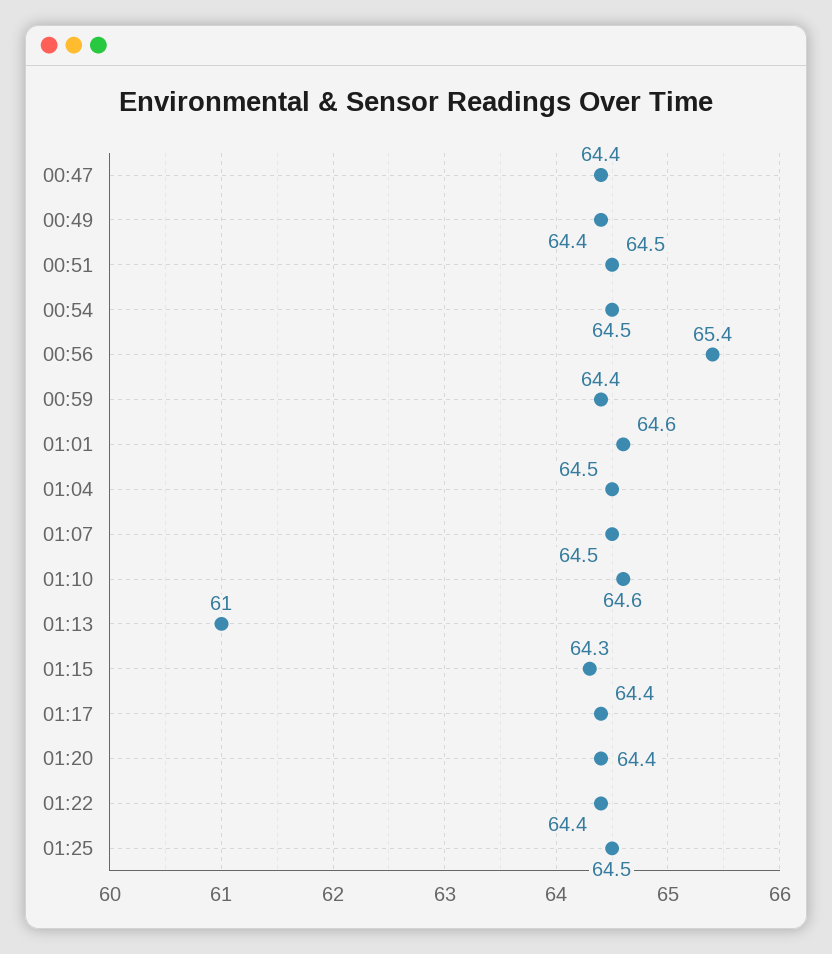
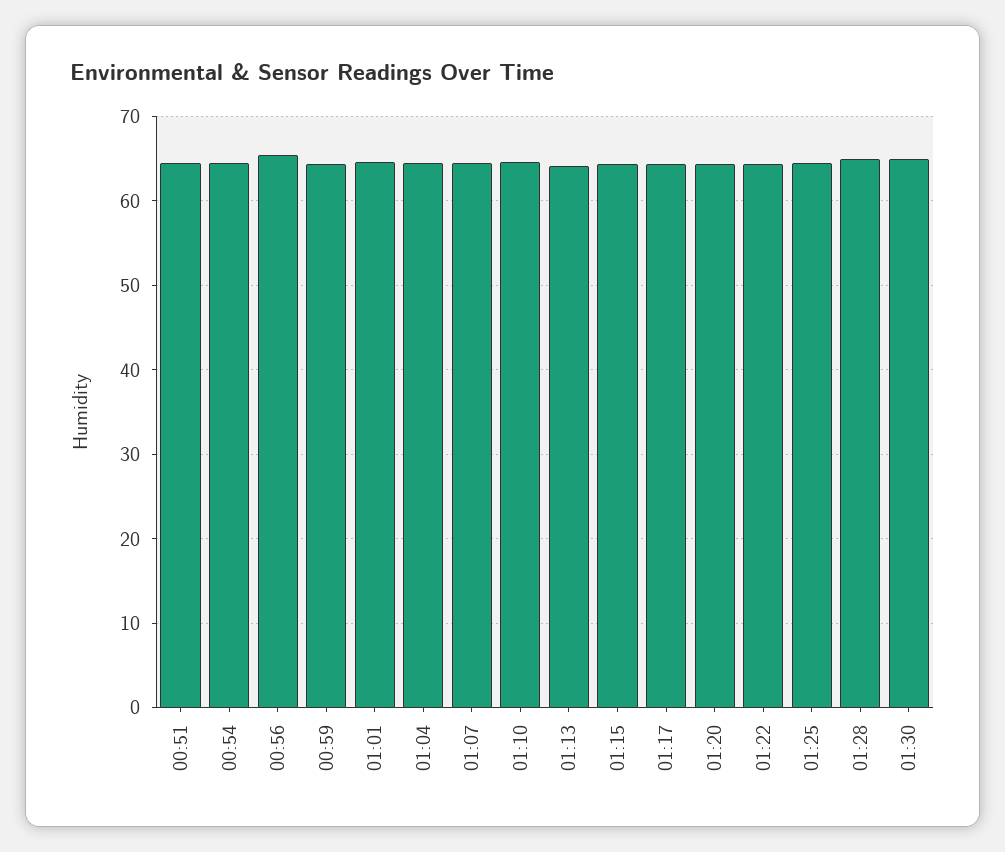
00:47: 64.4 -> none
00:49: 64.4 -> none
01:13: 61 -> 64
01:28: none -> 65
01:30: none -> 65

